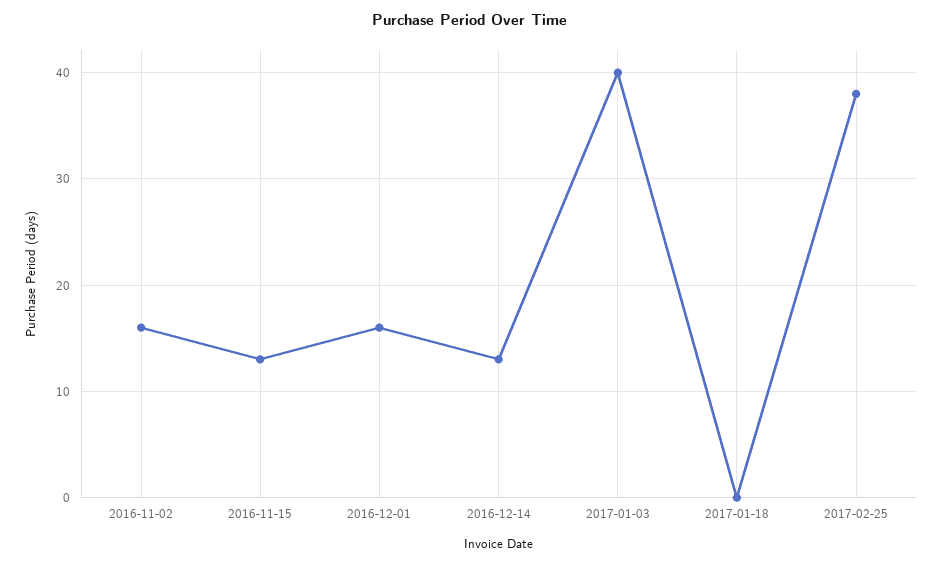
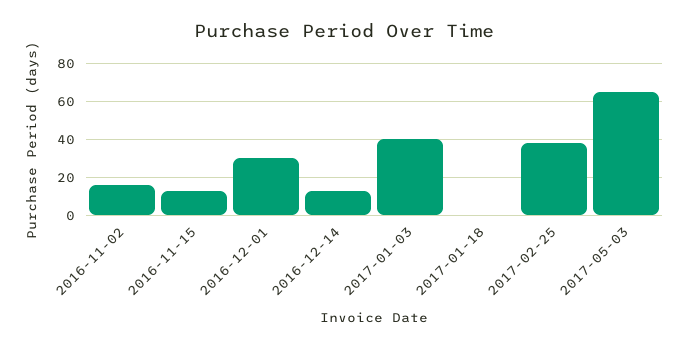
2016-12-01: 16 -> 30
2017-05-03: none -> 65

